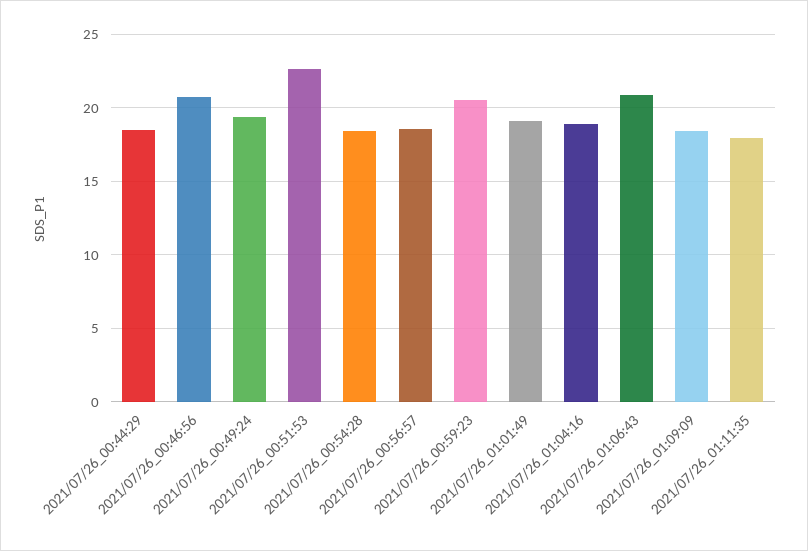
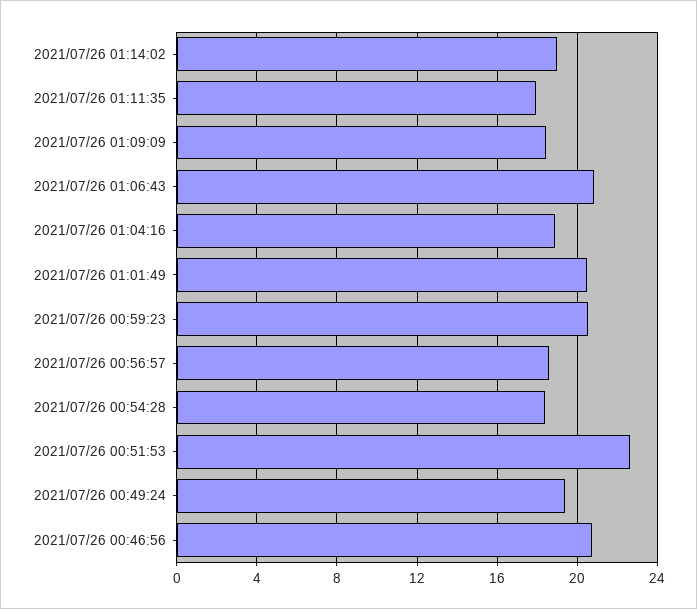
2021/07/26_00:44:29: 18.5 -> none
2021/07/26_01:01:49: 19 -> 20.5
2021/07/26 01:14:02: none -> 19

